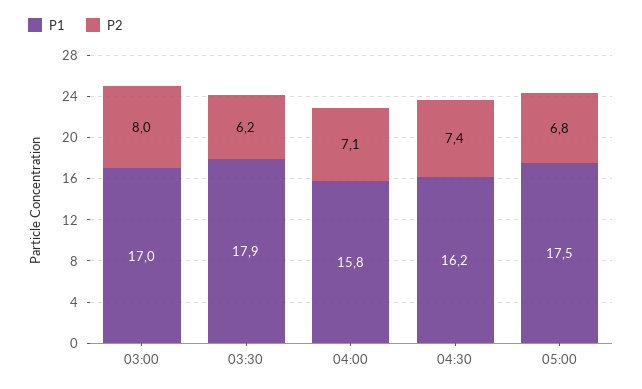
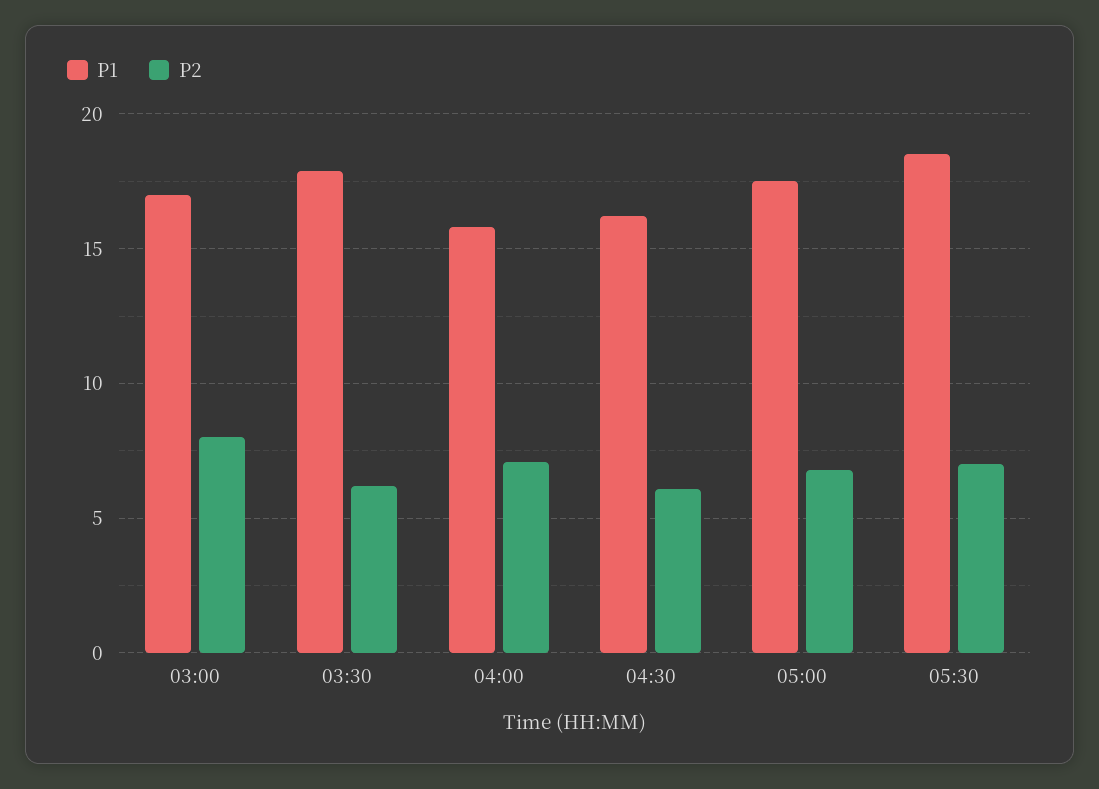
P2, 04:30: 7.4 -> 6
P1, 05:30: none -> 18.5
P2, 05:30: none -> 7

